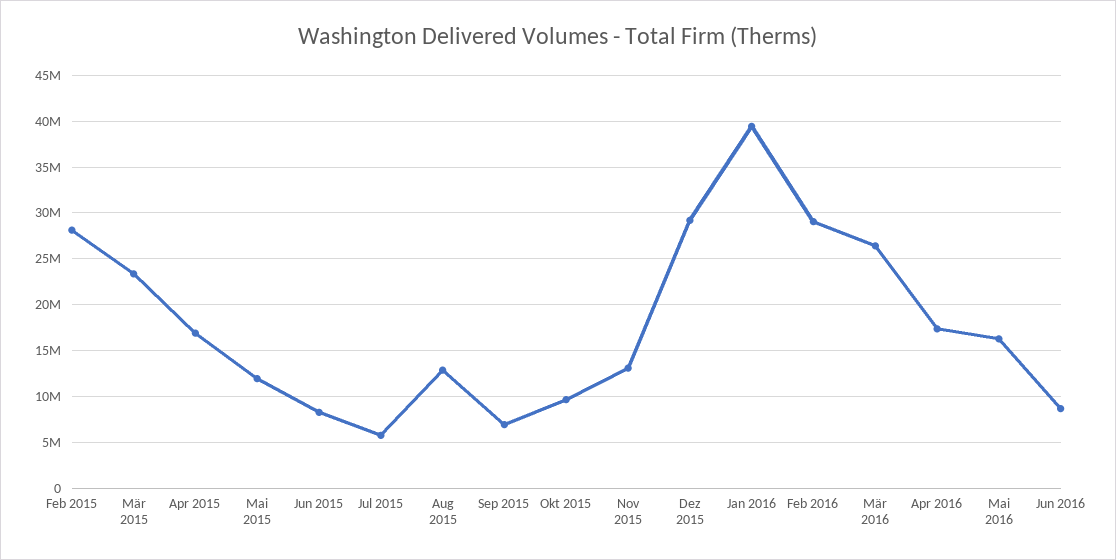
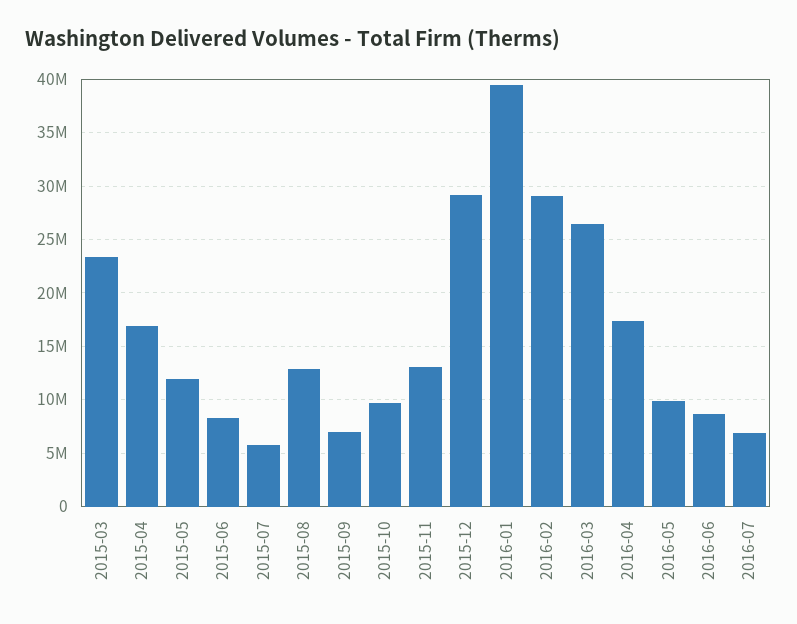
Feb 2015: 28000000 -> none
Mai 2016: 16000000 -> 10000000
2016-07: none -> 7000000

